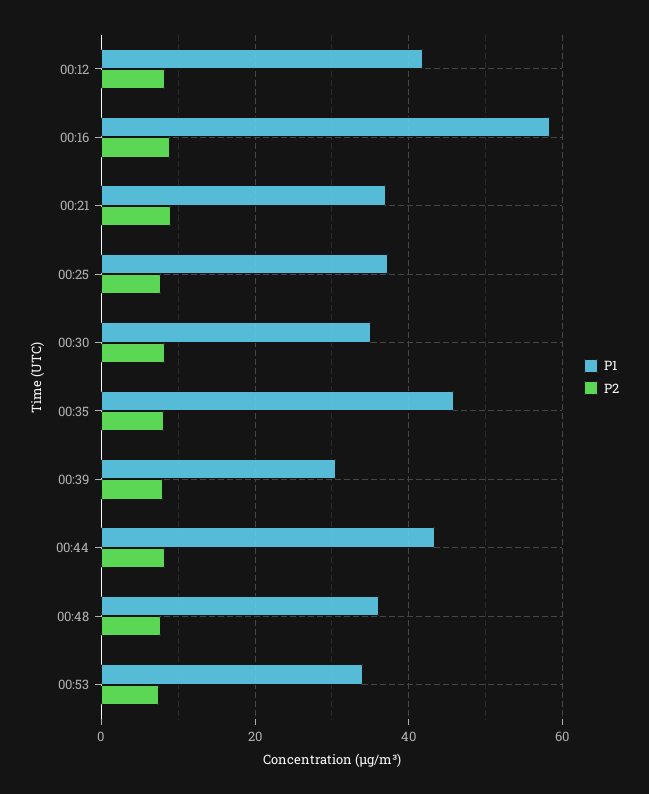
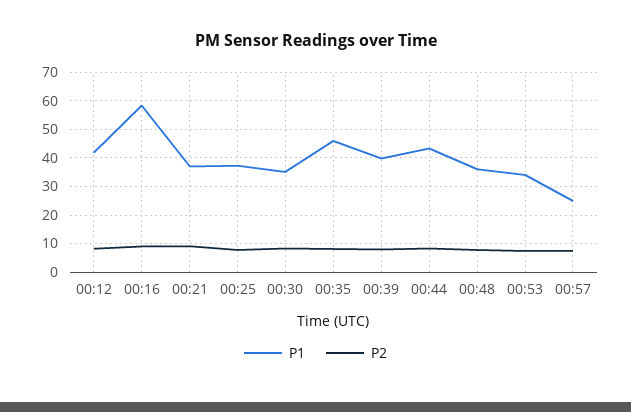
P1, 00:39: 30 -> 40
P1, 00:57: none -> 25
P2, 00:57: none -> 7.5

